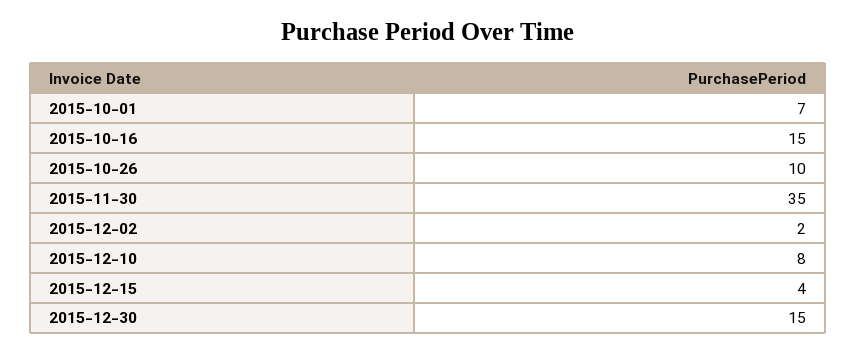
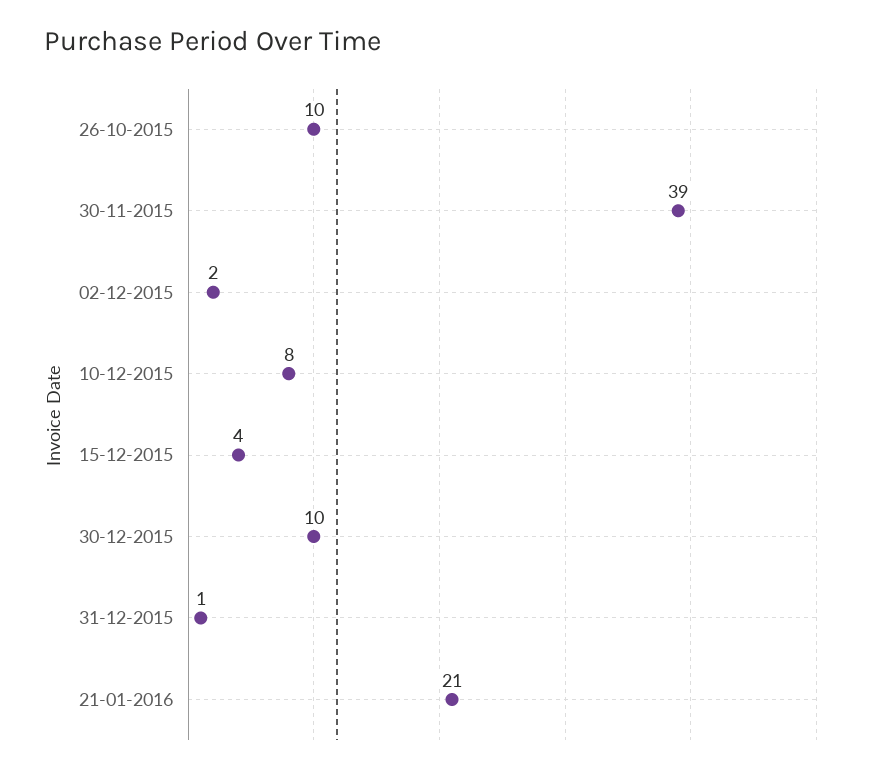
2015-10-01: 7 -> none
2015-10-16: 15 -> none
2015-11-30: 35 -> 39
2015-12-30: 15 -> 10
31-12-2015: none -> 1
21-01-2016: none -> 21

